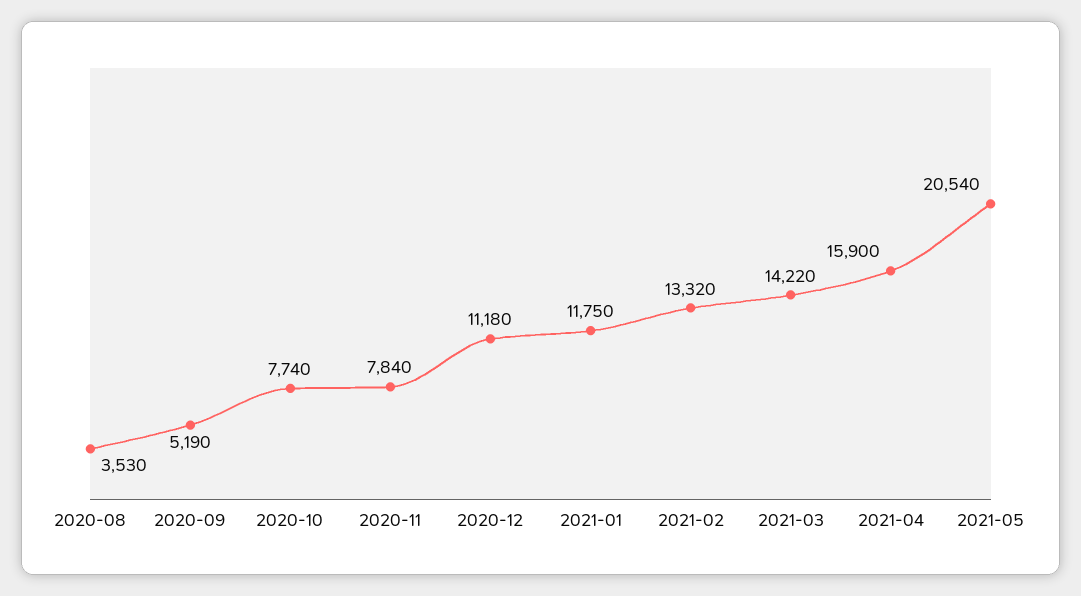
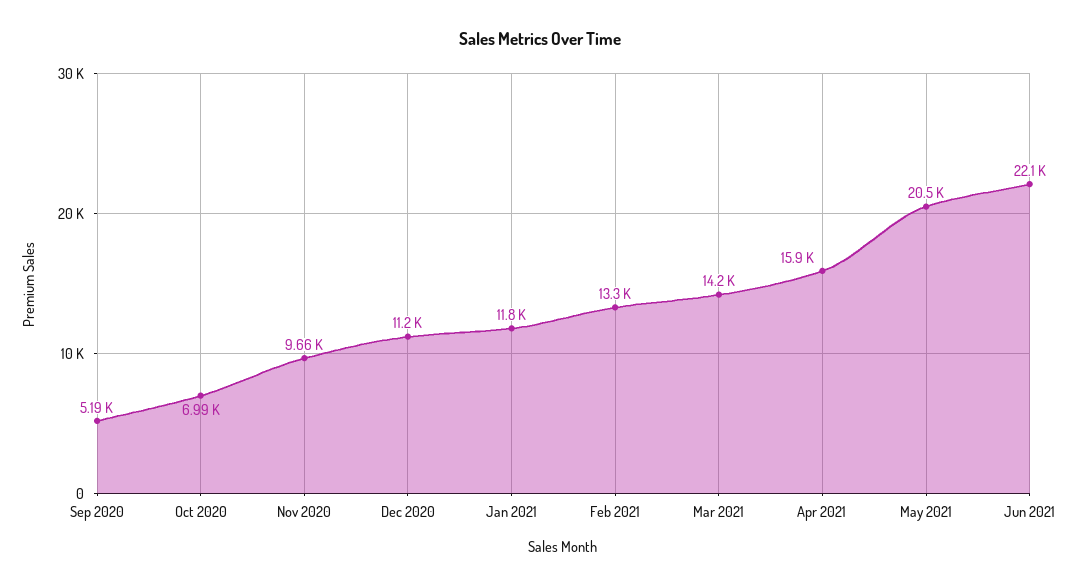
2020-08: 3530 -> none
2020-10: 7740 -> 6990
2020-11: 7840 -> 9660
Jun 2021: none -> 22100

